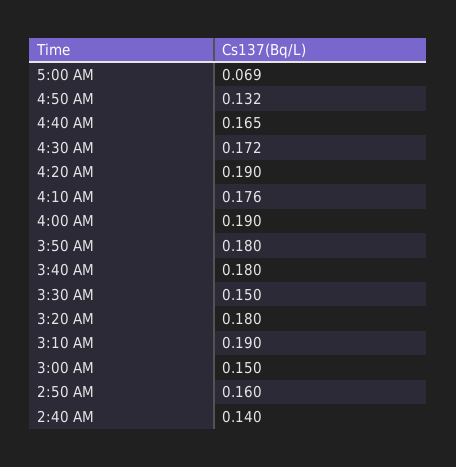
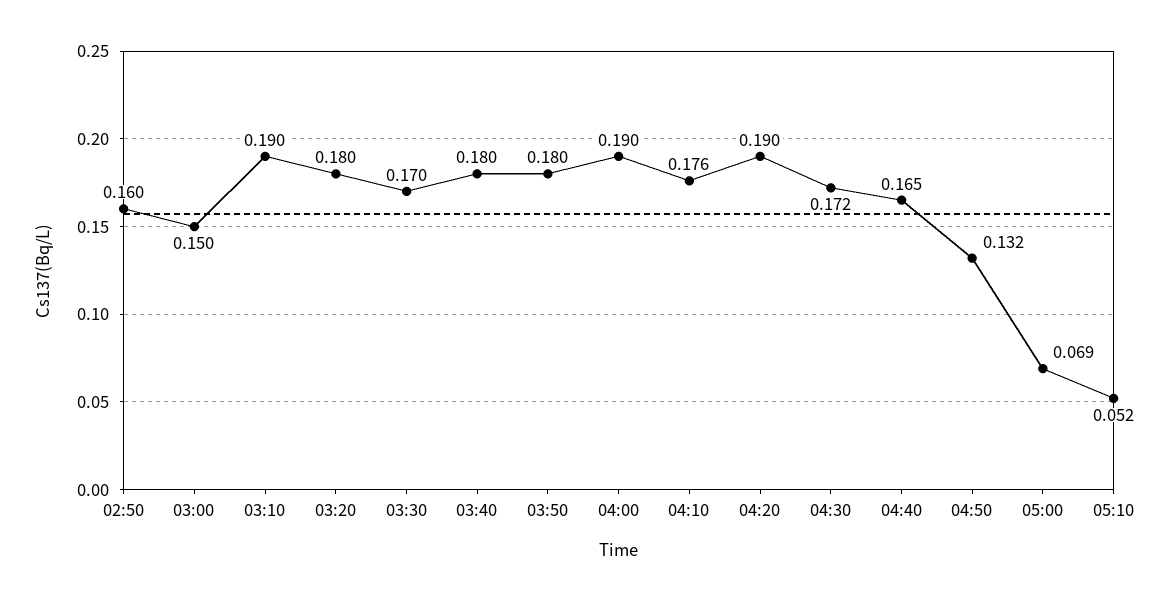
3:30 AM: 0.15 -> 0.17
2:40 AM: 0.14 -> none
05:10: none -> 0.052

